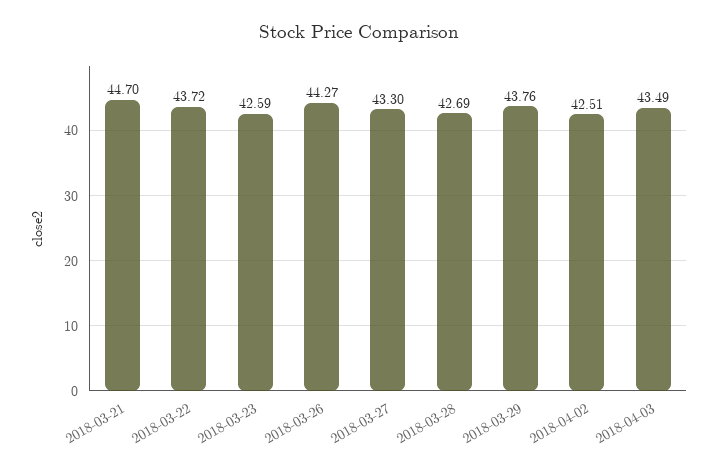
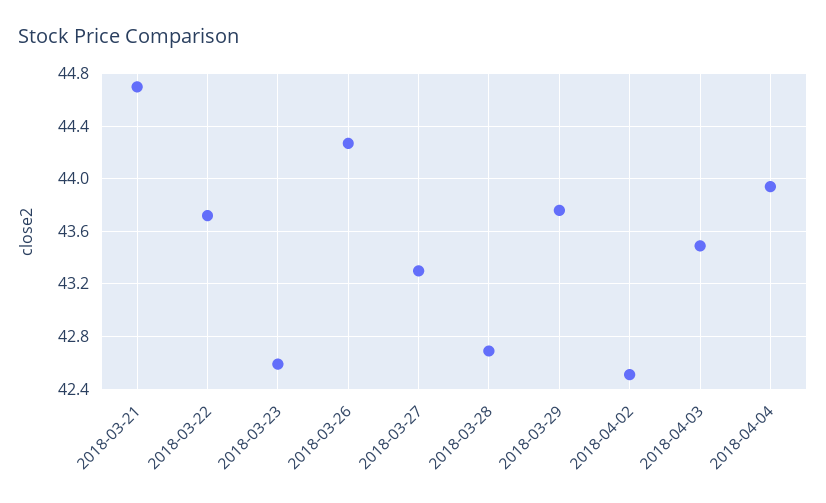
2018-04-04: none -> 43.95

